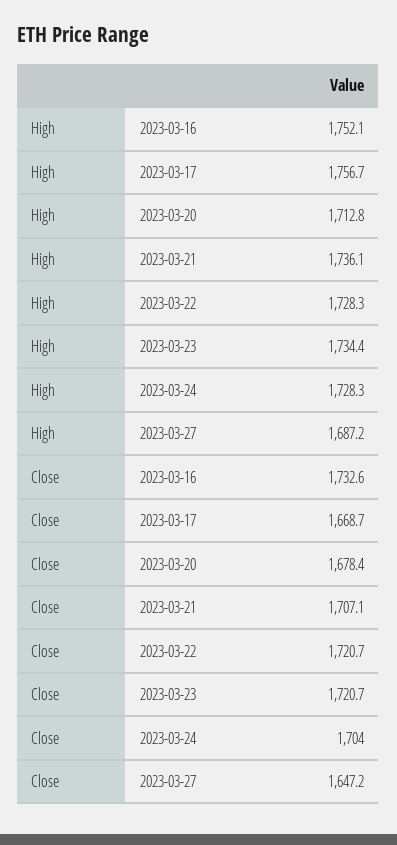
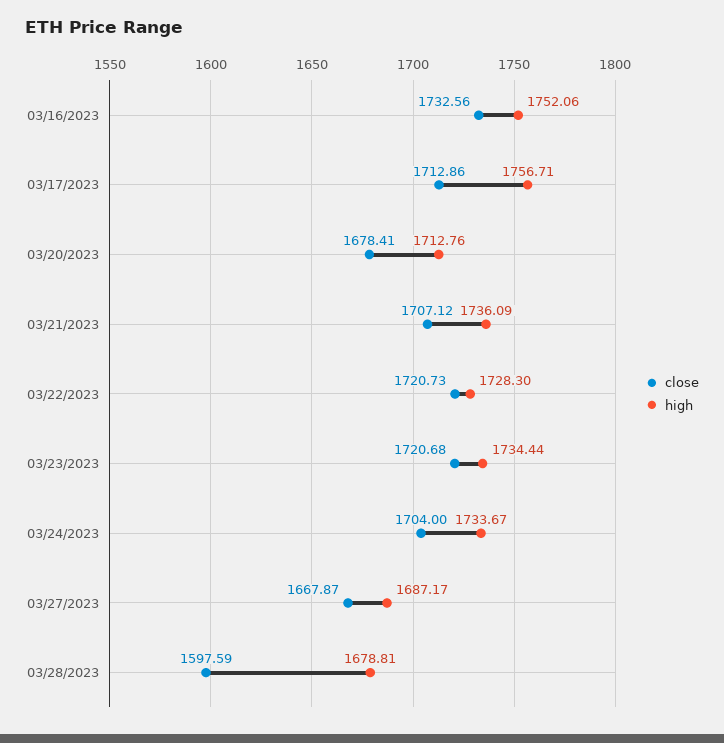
High, 2023-03-24: 1728.3 -> 1733.67
Close, 2023-03-17: 1668.7 -> 1712.86
Close, 2023-03-27: 1647.2 -> 1667.87
Close, 03/28/2023: none -> 1597.59
High, 03/28/2023: none -> 1678.81

